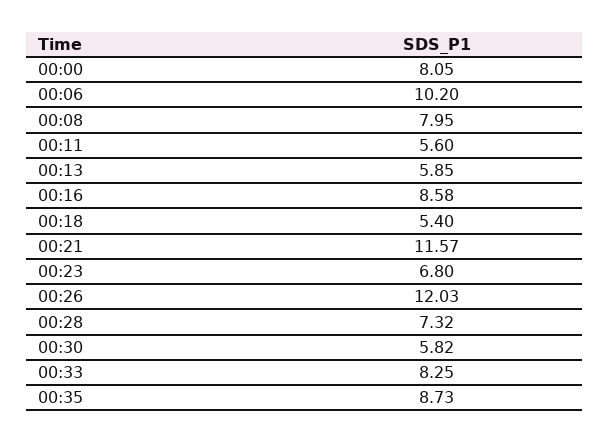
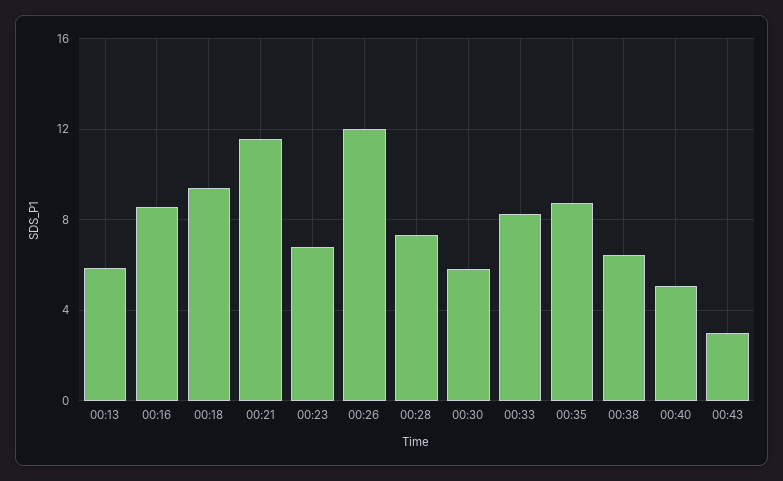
00:00: 8.05 -> none
00:06: 10.2 -> none
00:08: 7.95 -> none
00:11: 5.6 -> none
00:18: 5.4 -> 9.5
00:38: none -> 6.5
00:40: none -> 5
00:43: none -> 3

